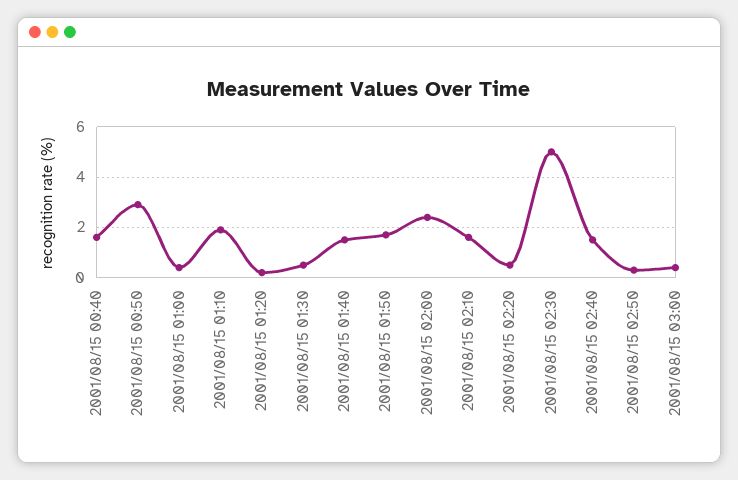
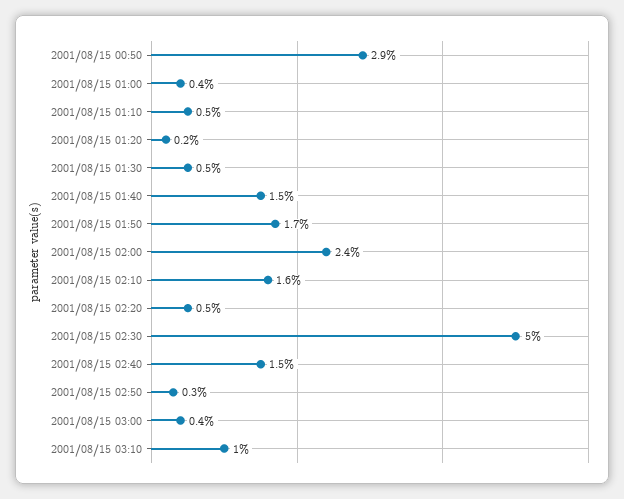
2001/08/15 00:40: 1.5 -> none
2001/08/15 01:10: 2 -> 0.5
2001/08/15 03:10: none -> 1

